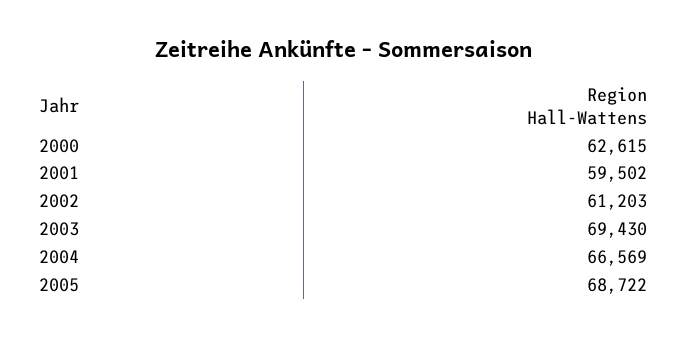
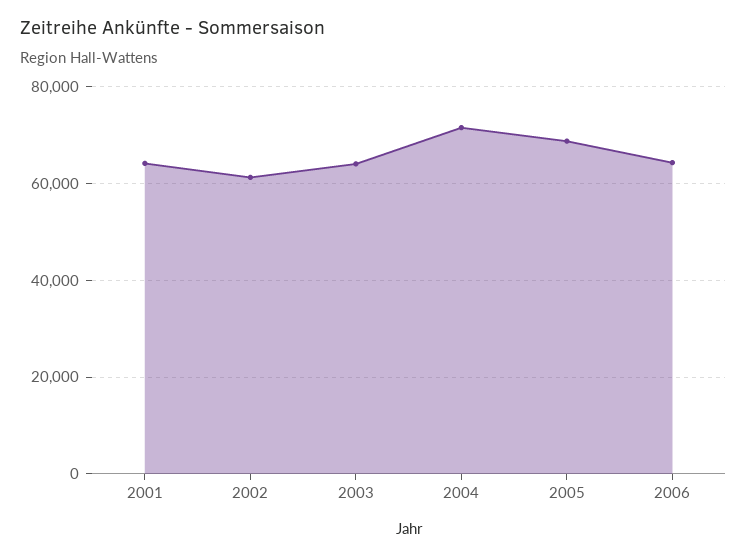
2000: 62615 -> none
2001: 59502 -> 64000
2003: 69430 -> 64000
2004: 66569 -> 72000
2006: none -> 64000

